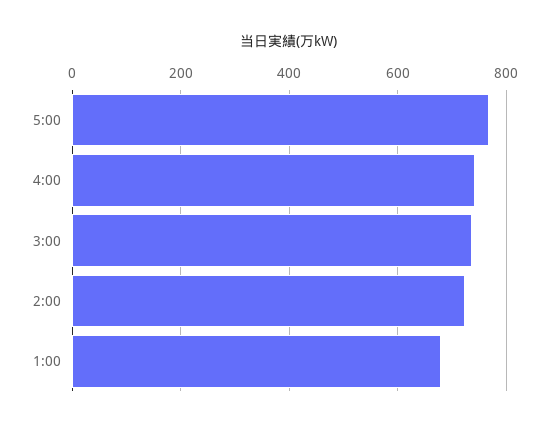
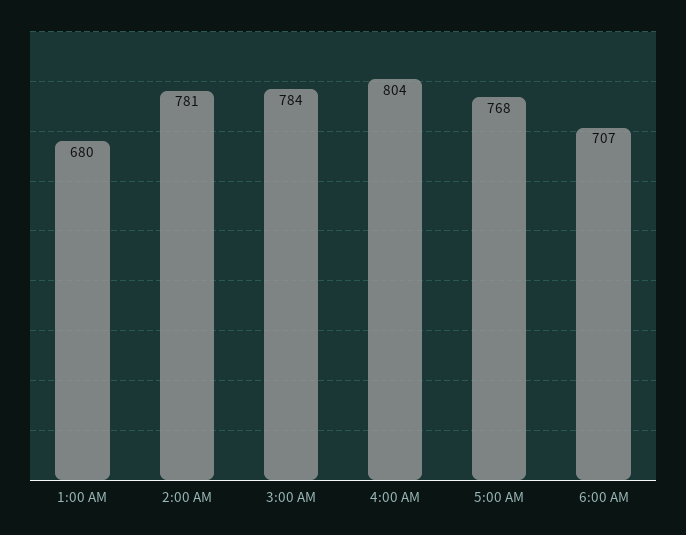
4:00: 740 -> 804
3:00: 740 -> 784
2:00: 720 -> 781
6:00 AM: none -> 707

